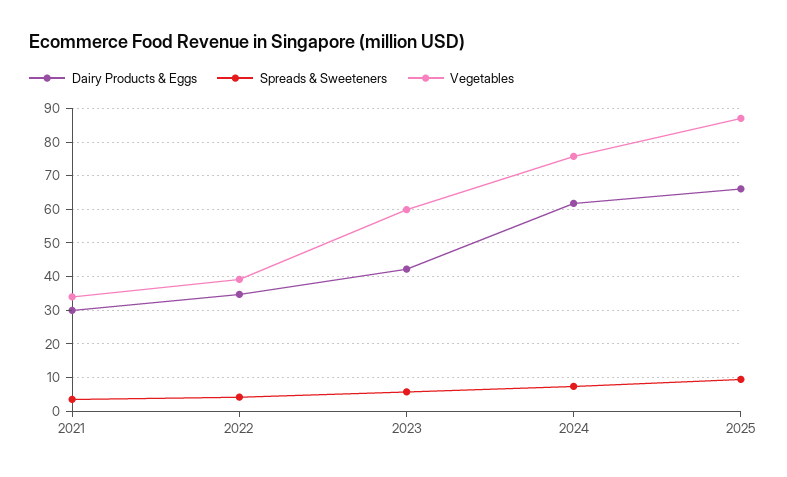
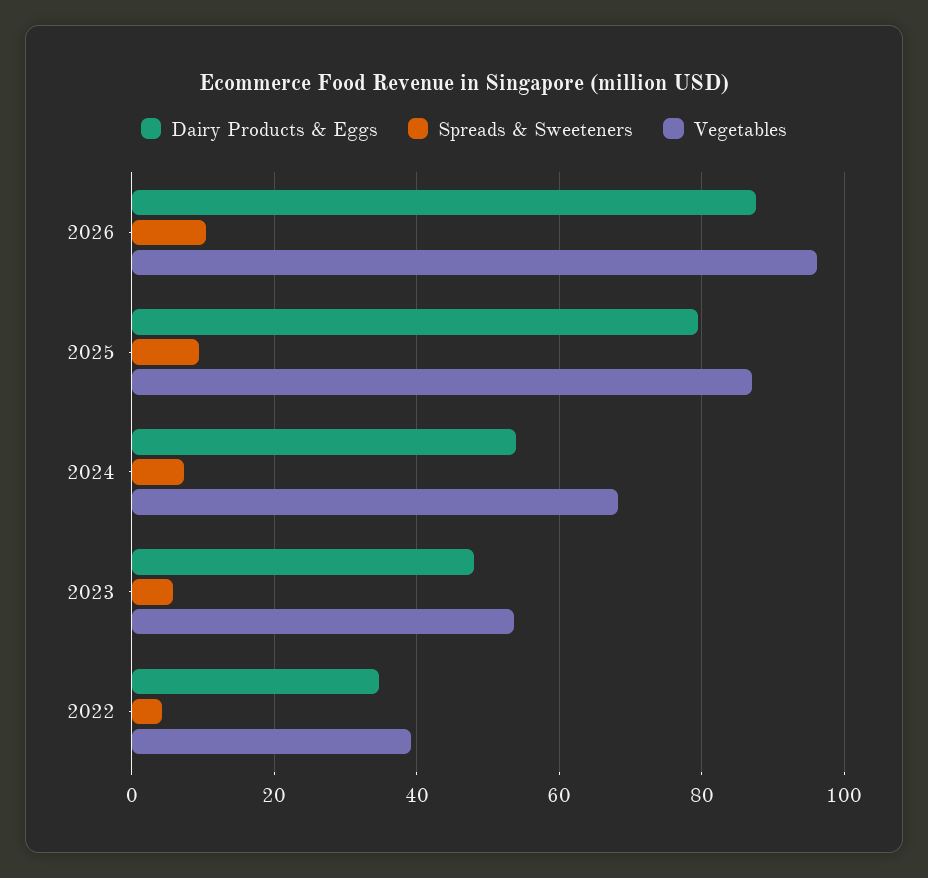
Dairy Products & Eggs, 2021: 30 -> none
Spreads & Sweeteners, 2021: 4 -> none
Vegetables, 2021: 34 -> none
Dairy Products & Eggs, 2023: 42 -> 48
Vegetables, 2023: 60 -> 54
Dairy Products & Eggs, 2024: 62 -> 54
Vegetables, 2024: 76 -> 68
Dairy Products & Eggs, 2025: 66 -> 80
Dairy Products & Eggs, 2026: none -> 88
Spreads & Sweeteners, 2026: none -> 10
Vegetables, 2026: none -> 96

